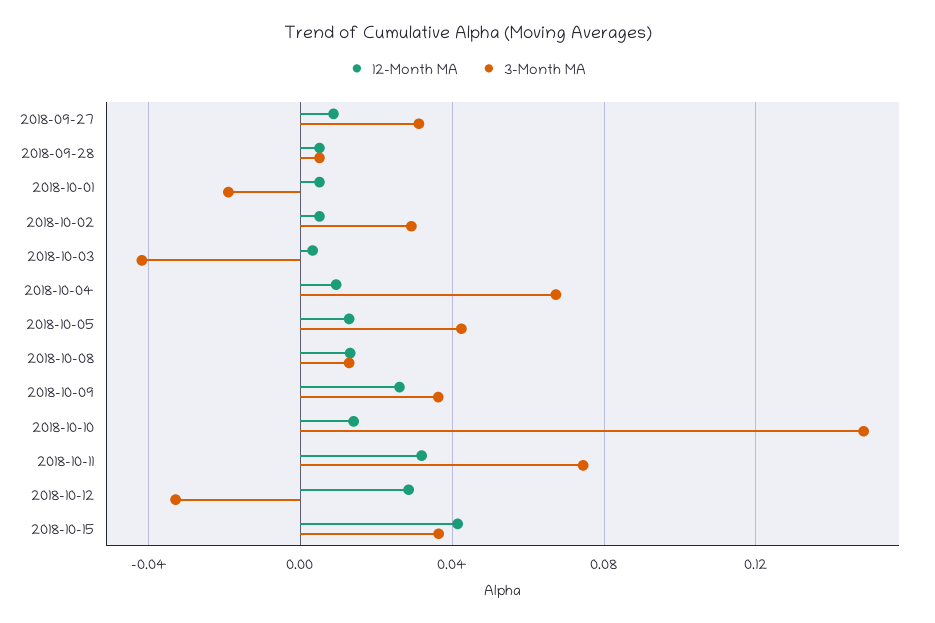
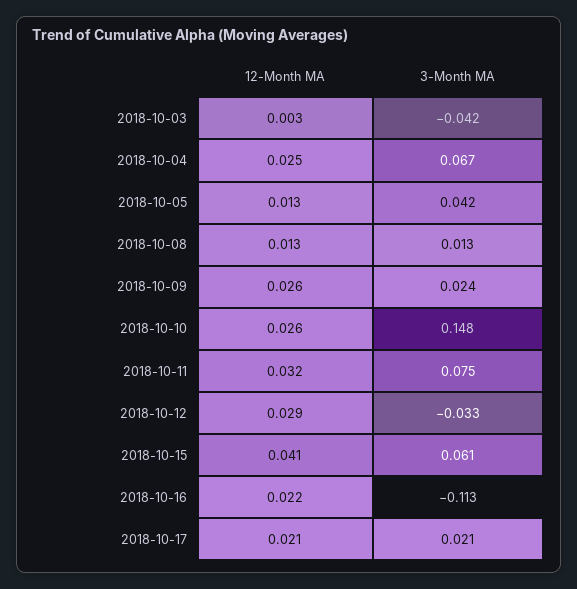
12-Month MA, 2018-09-27: 0.01 -> none
3-Month MA, 2018-09-27: 0.03 -> none
12-Month MA, 2018-09-28: 0.005 -> none
3-Month MA, 2018-09-28: 0.005 -> none
12-Month MA, 2018-10-01: 0.005 -> none
3-Month MA, 2018-10-01: -0.02 -> none
12-Month MA, 2018-10-02: 0.005 -> none
3-Month MA, 2018-10-02: 0.03 -> none
12-Month MA, 2018-10-04: 0.01 -> 0.025
3-Month MA, 2018-10-09: 0.035 -> 0.024
12-Month MA, 2018-10-10: 0.015 -> 0.026
3-Month MA, 2018-10-15: 0.035 -> 0.061
12-Month MA, 2018-10-16: none -> 0.022
3-Month MA, 2018-10-16: none -> -0.113
12-Month MA, 2018-10-17: none -> 0.021
3-Month MA, 2018-10-17: none -> 0.021

